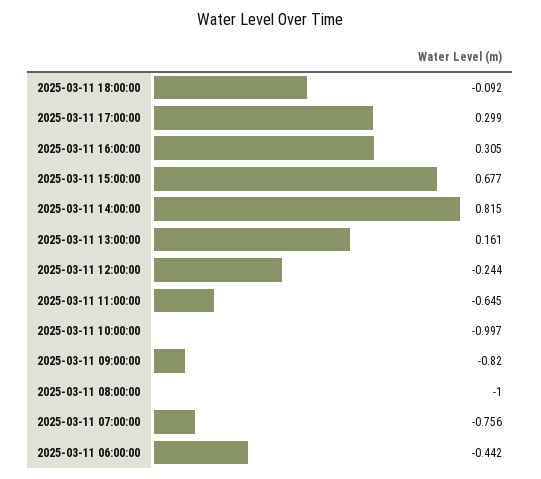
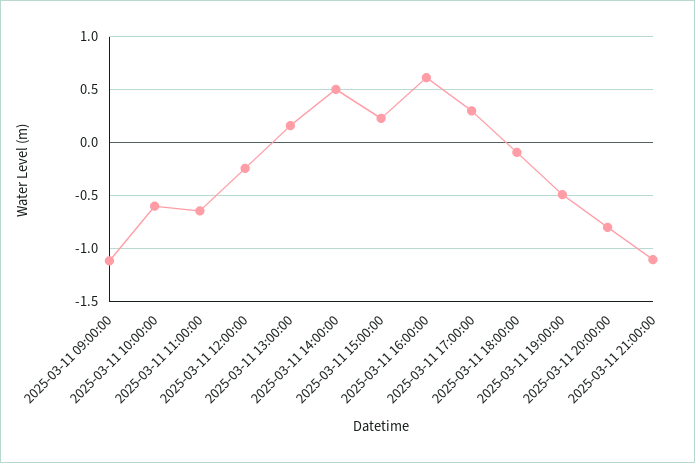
2025-03-11 16:00:00: 0.305 -> 0.6
2025-03-11 15:00:00: 0.677 -> 0.2
2025-03-11 14:00:00: 0.815 -> 0.5
2025-03-11 10:00:00: -0.997 -> -0.6
2025-03-11 09:00:00: -0.82 -> -1.1
2025-03-11 08:00:00: -1 -> none
2025-03-11 07:00:00: -0.756 -> none
2025-03-11 06:00:00: -0.442 -> none
2025-03-11 19:00:00: none -> -0.5
2025-03-11 20:00:00: none -> -0.8
2025-03-11 21:00:00: none -> -1.1

